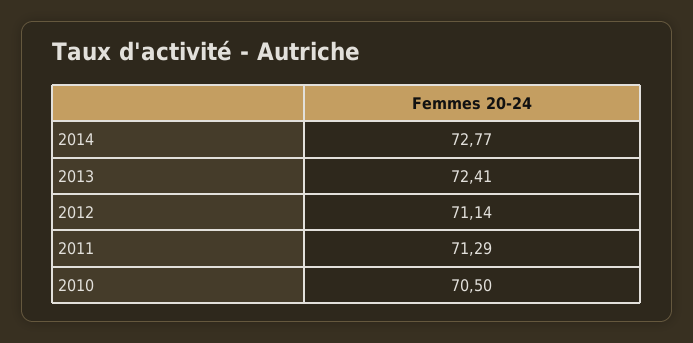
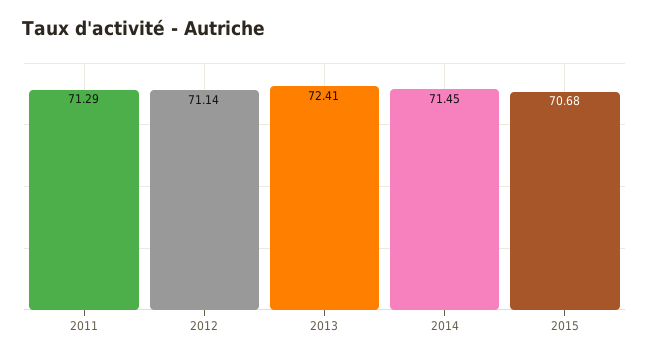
2014: 72.77 -> 71.45
2010: 70.5 -> none
2015: none -> 70.68

